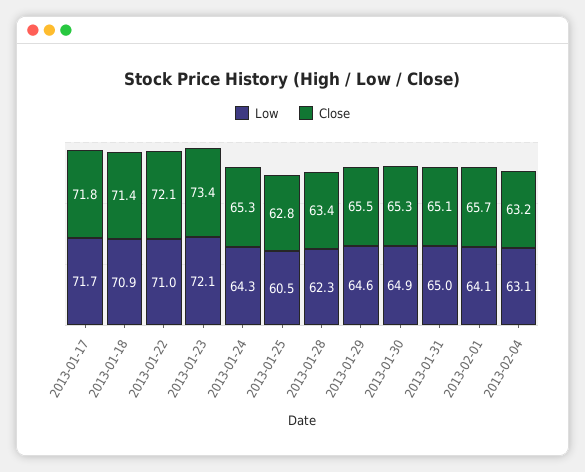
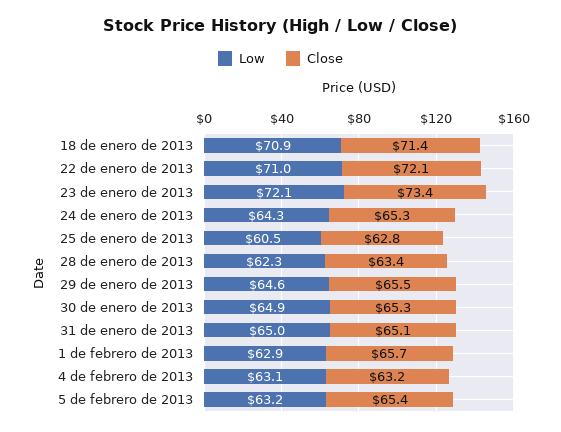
Low, 2013-01-17: 71.7 -> none
Close, 2013-01-17: 71.8 -> none
Low, 2013-02-01: 64.1 -> 62.9
Low, 5 de febrero de 2013: none -> 63.2
Close, 5 de febrero de 2013: none -> 65.4

